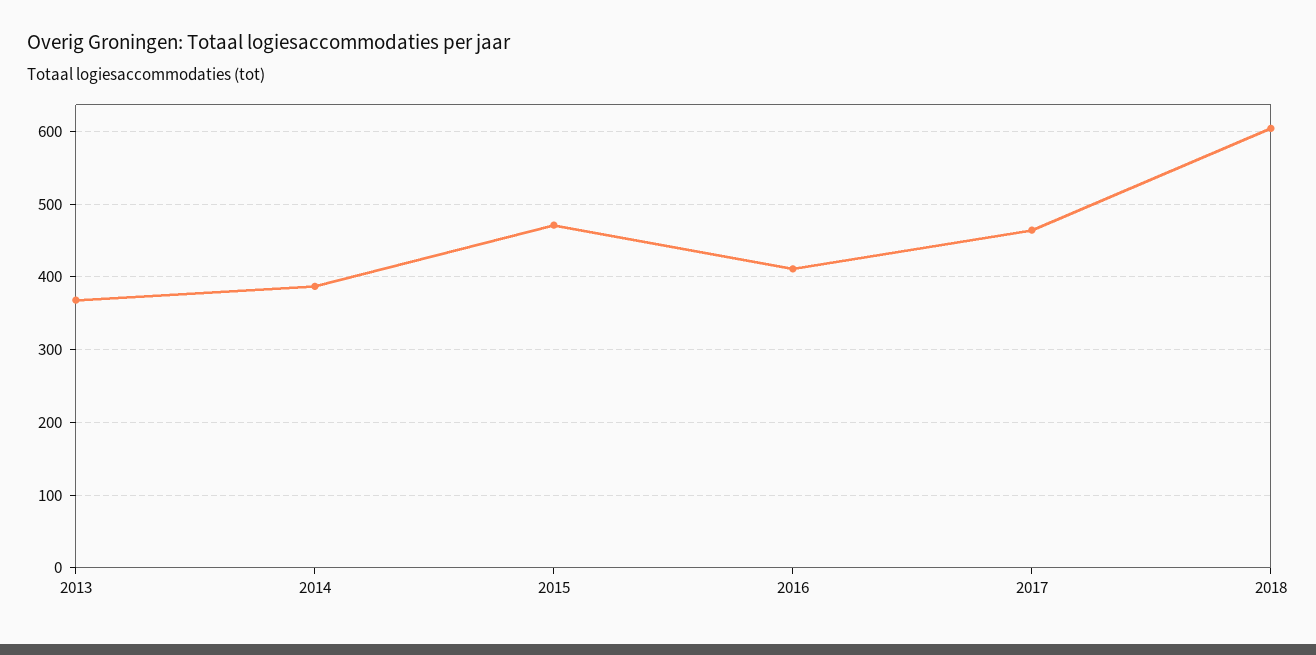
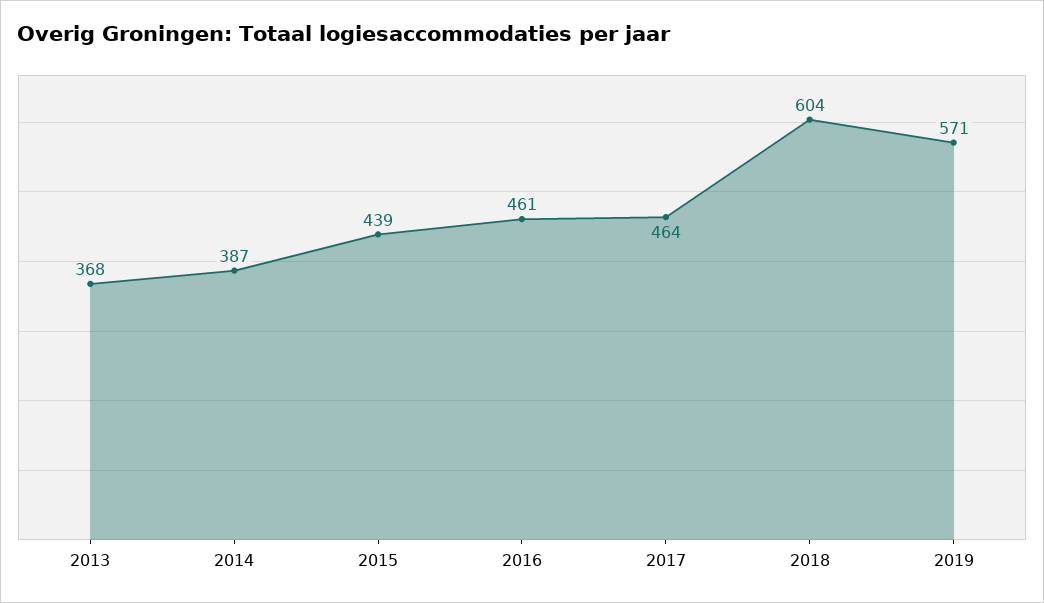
2015: 470 -> 439
2016: 410 -> 461
2019: none -> 571

